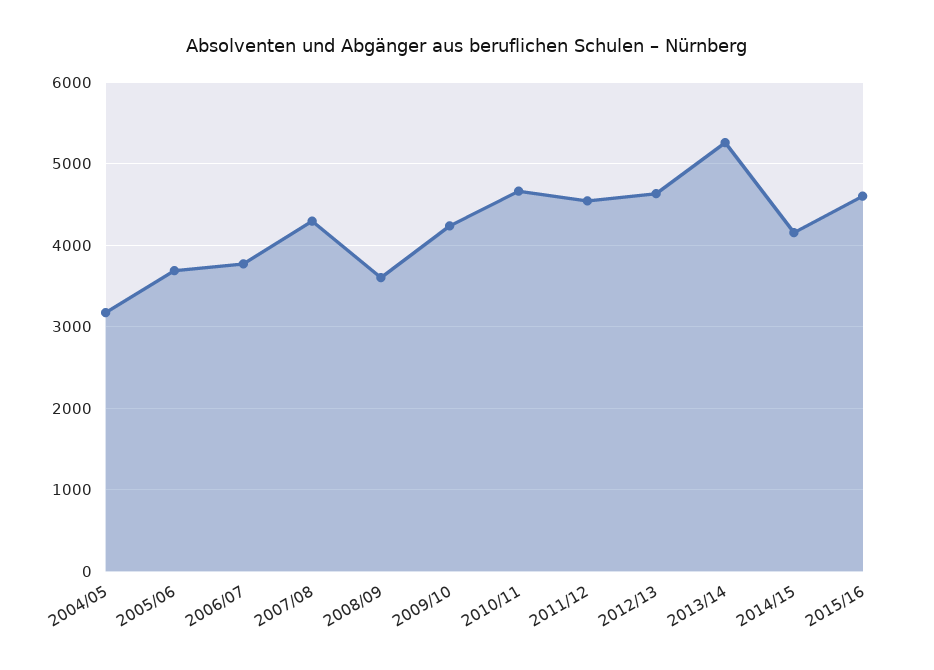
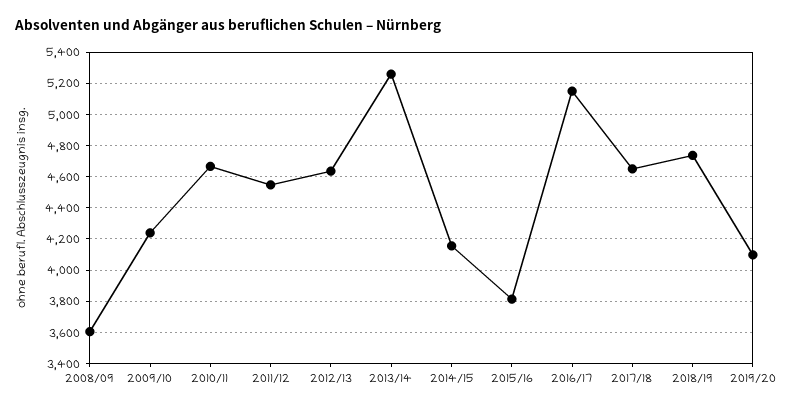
2004/05: 3200 -> none
2005/06: 3700 -> none
2006/07: 3800 -> none
2007/08: 4300 -> none
2015/16: 4600 -> 3800
2016/17: none -> 5150
2017/18: none -> 4650
2018/19: none -> 4750
2019/20: none -> 4100

